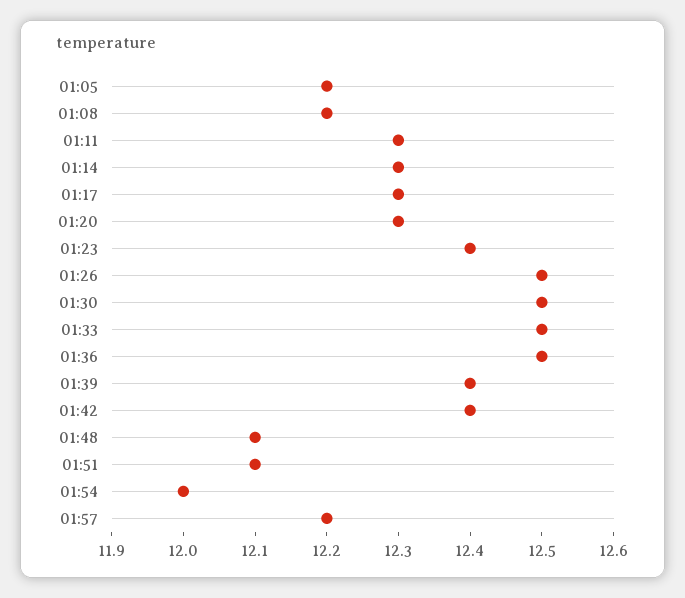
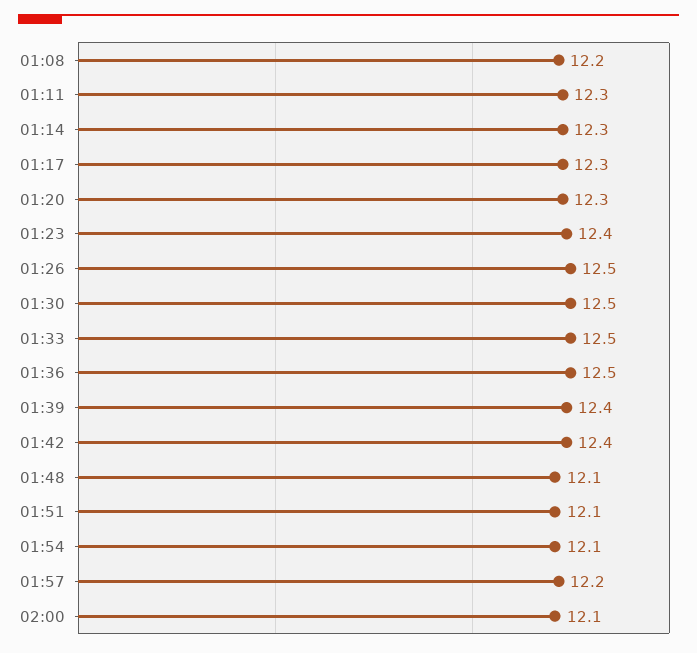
01:05: 12.2 -> none
01:54: 12 -> 12.1
02:00: none -> 12.1

